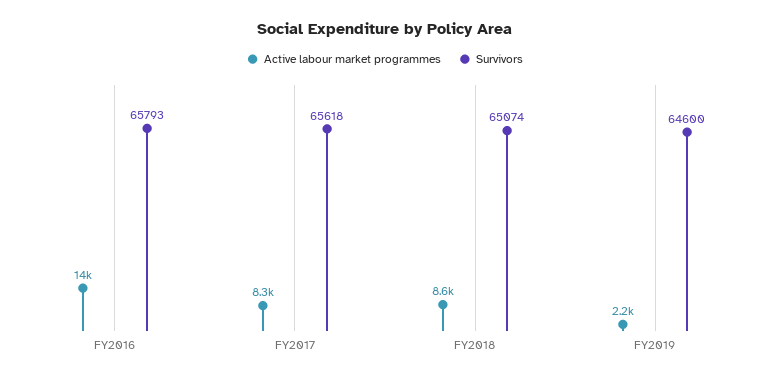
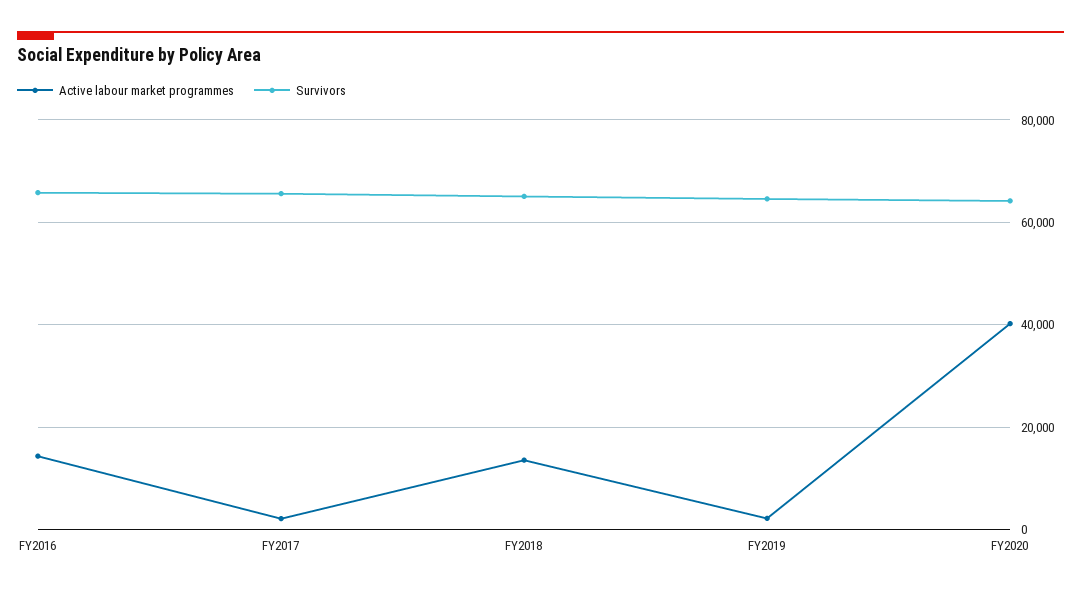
Active labour market programmes, FY2017: 8300 -> 2000
Active labour market programmes, FY2018: 8600 -> 14000
Active labour market programmes, FY2020: none -> 40000
Survivors, FY2020: none -> 64000

